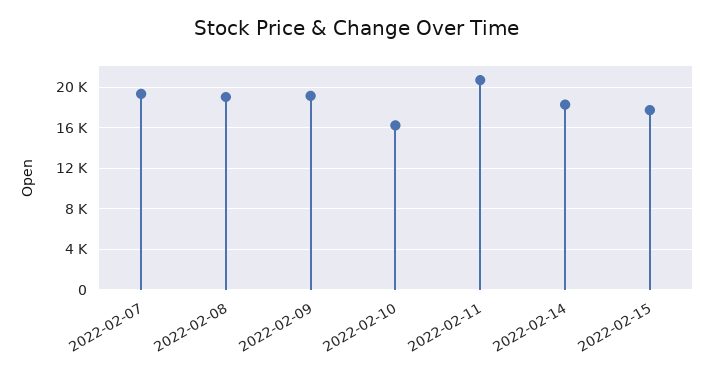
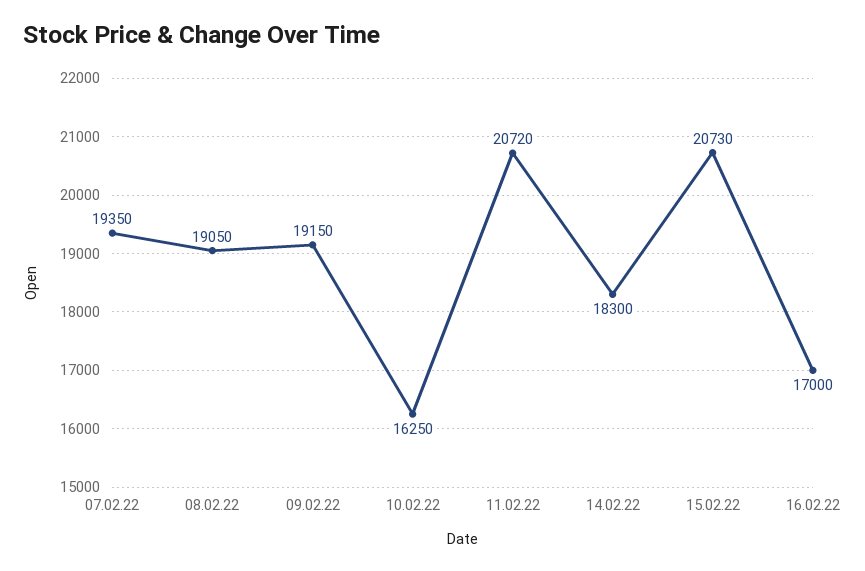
2022-02-15: 18000 -> 20730
16.02.22: none -> 17000

